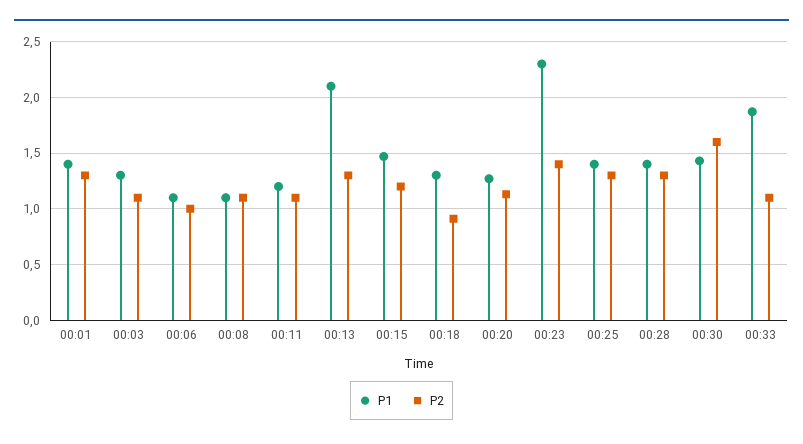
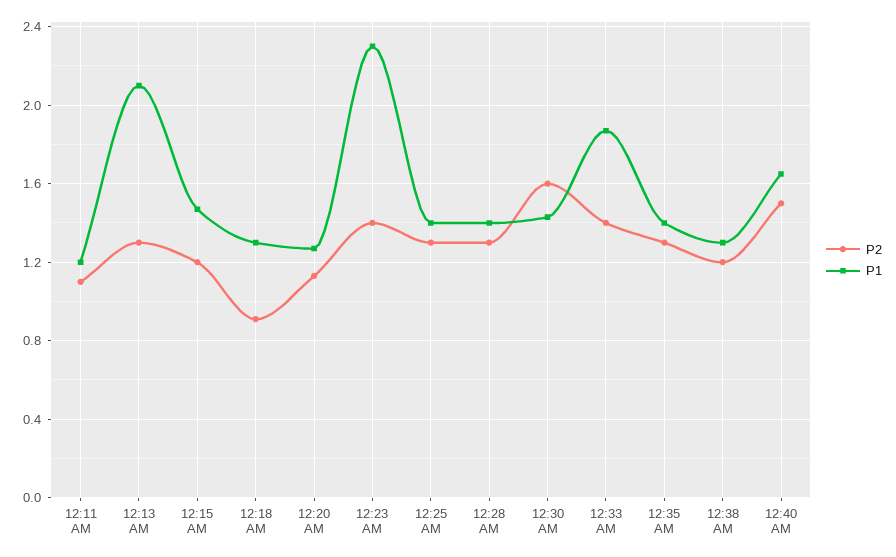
P1, 00:01: 1.4 -> none
P2, 00:01: 1.3 -> none
P1, 00:03: 1.3 -> none
P2, 00:03: 1.1 -> none
P1, 00:06: 1.1 -> none
P2, 00:06: 1 -> none
P1, 00:08: 1.1 -> none
P2, 00:08: 1.1 -> none
P2, 00:33: 1.1 -> 1.4
P2, 12:35 AM: none -> 1.3
P1, 12:35 AM: none -> 1.4
P2, 12:38 AM: none -> 1.2
P1, 12:38 AM: none -> 1.3
P2, 12:40 AM: none -> 1.5
P1, 12:40 AM: none -> 1.65

